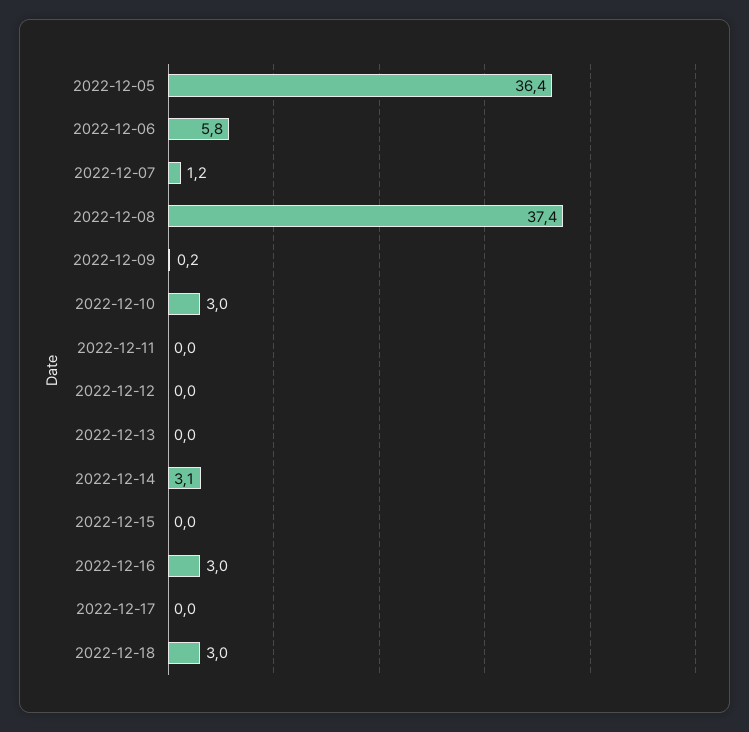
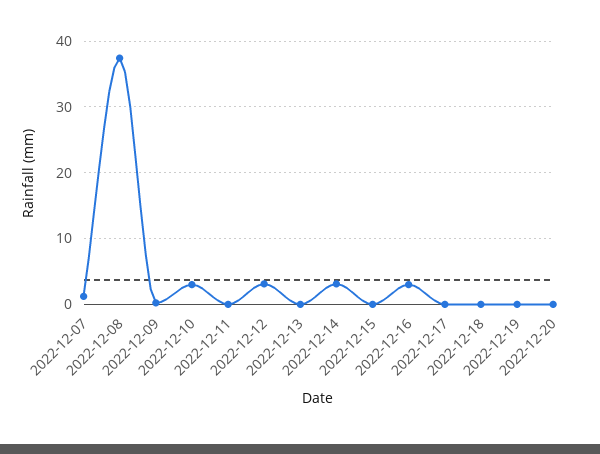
2022-12-05: 36.4 -> none
2022-12-06: 5.8 -> none
2022-12-12: 0 -> 3
2022-12-18: 3 -> 0
2022-12-19: none -> 0
2022-12-20: none -> 0

